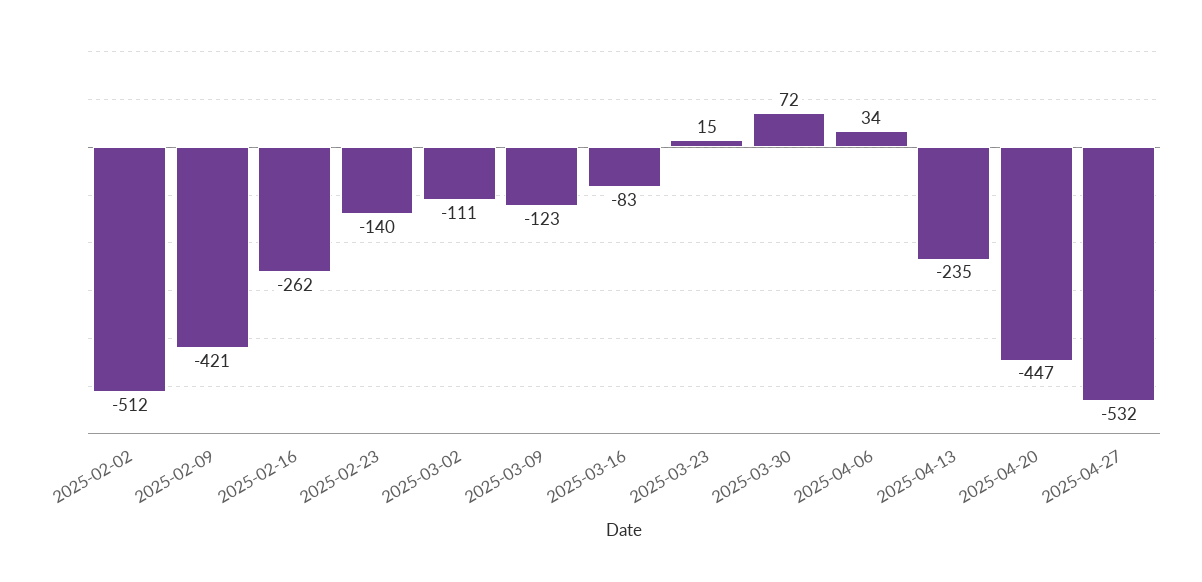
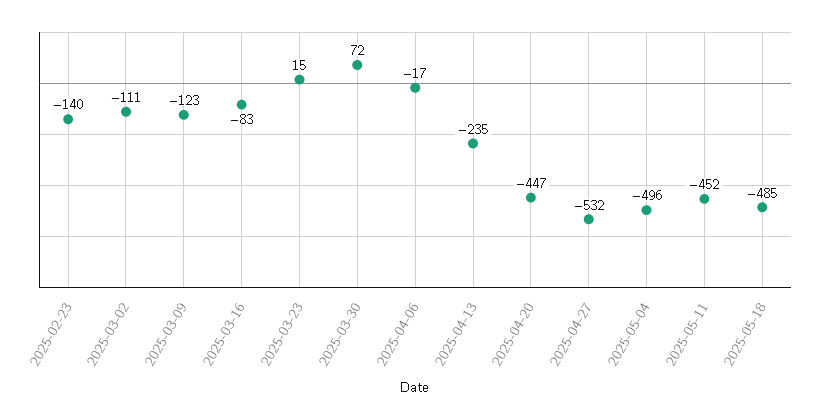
2025-02-02: -512 -> none
2025-02-09: -421 -> none
2025-02-16: -262 -> none
2025-04-06: 34 -> -17
2025-05-04: none -> -496
2025-05-11: none -> -452
2025-05-18: none -> -485

